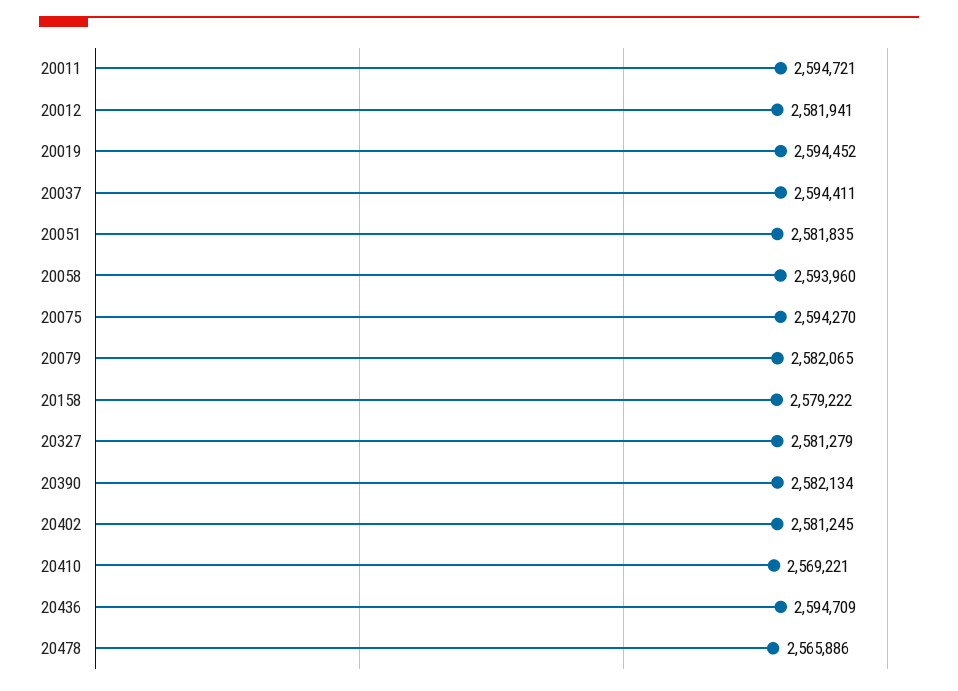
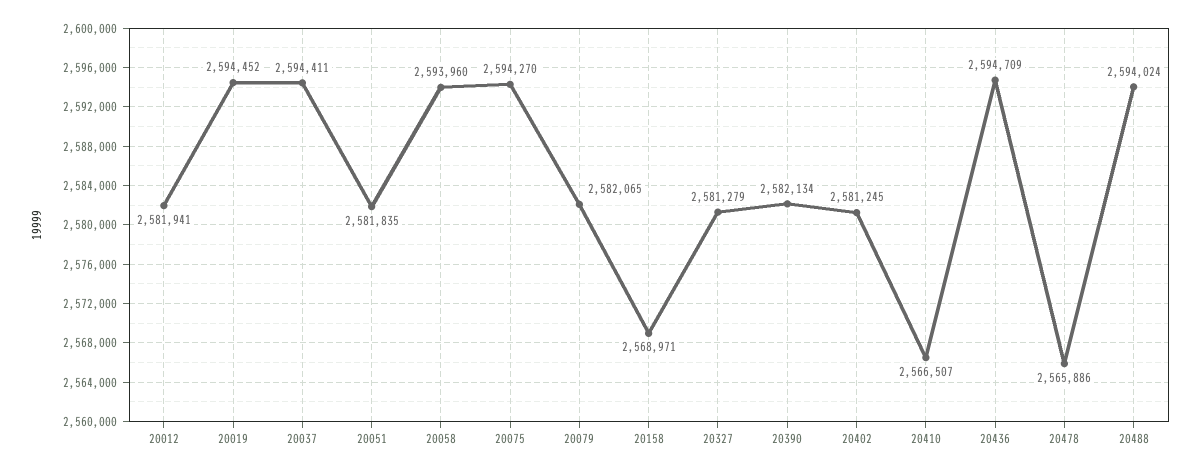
20011: 2594721 -> none
20158: 2579222 -> 2568971
20410: 2569221 -> 2566507
20488: none -> 2594024

